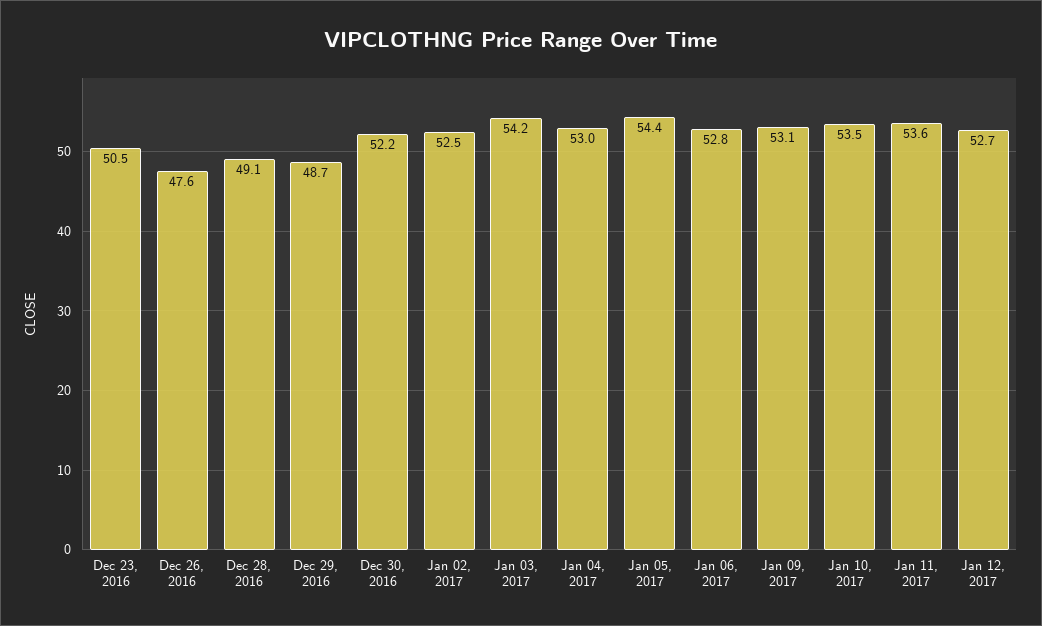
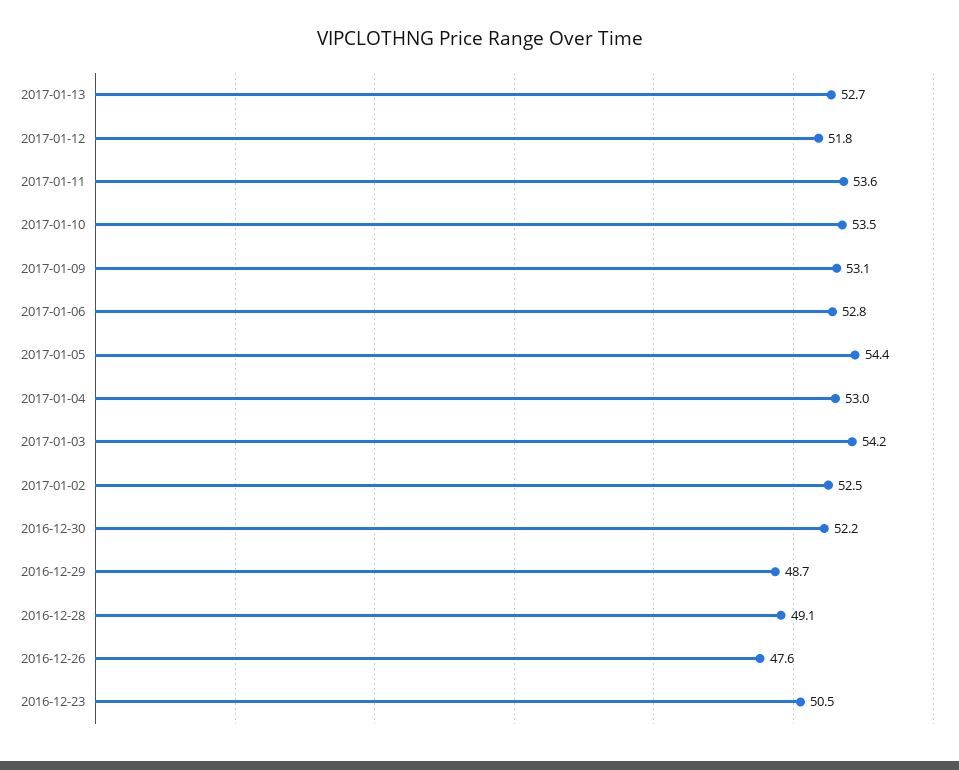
Jan 12, 2017: 52.7 -> 51.8
2017-01-13: none -> 52.7

